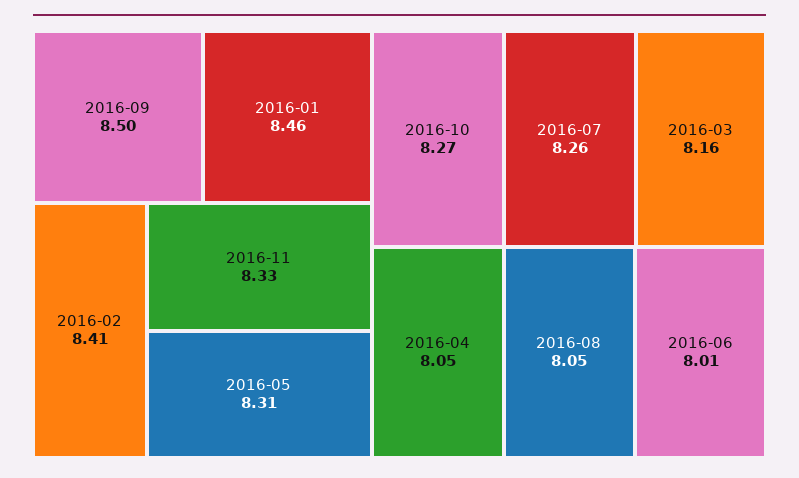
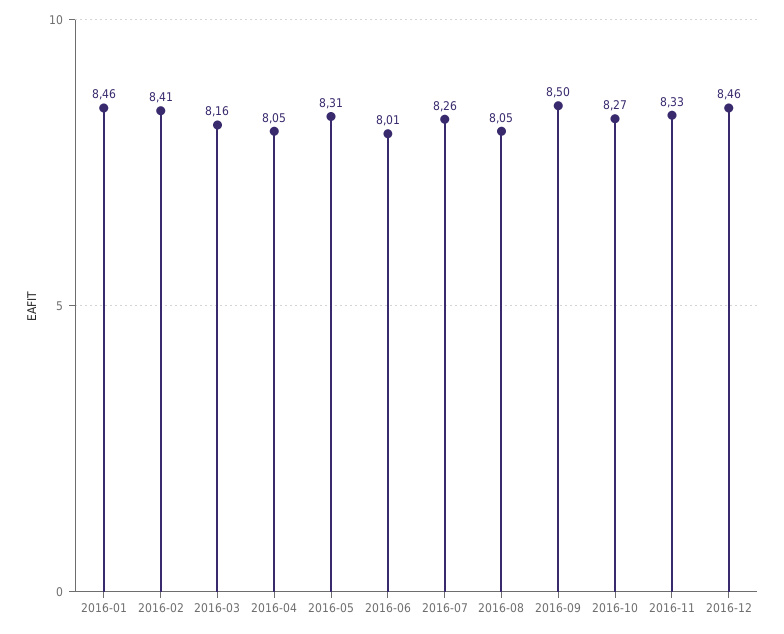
2016-12: none -> 8.46

